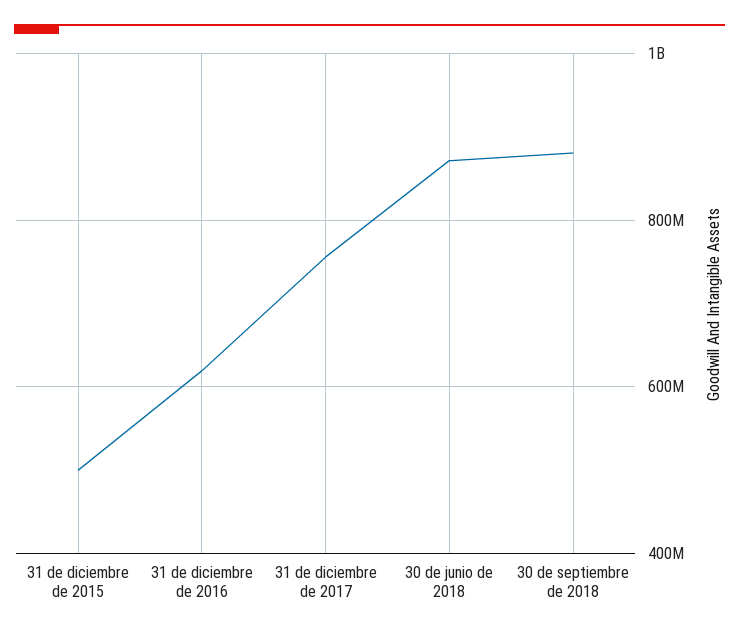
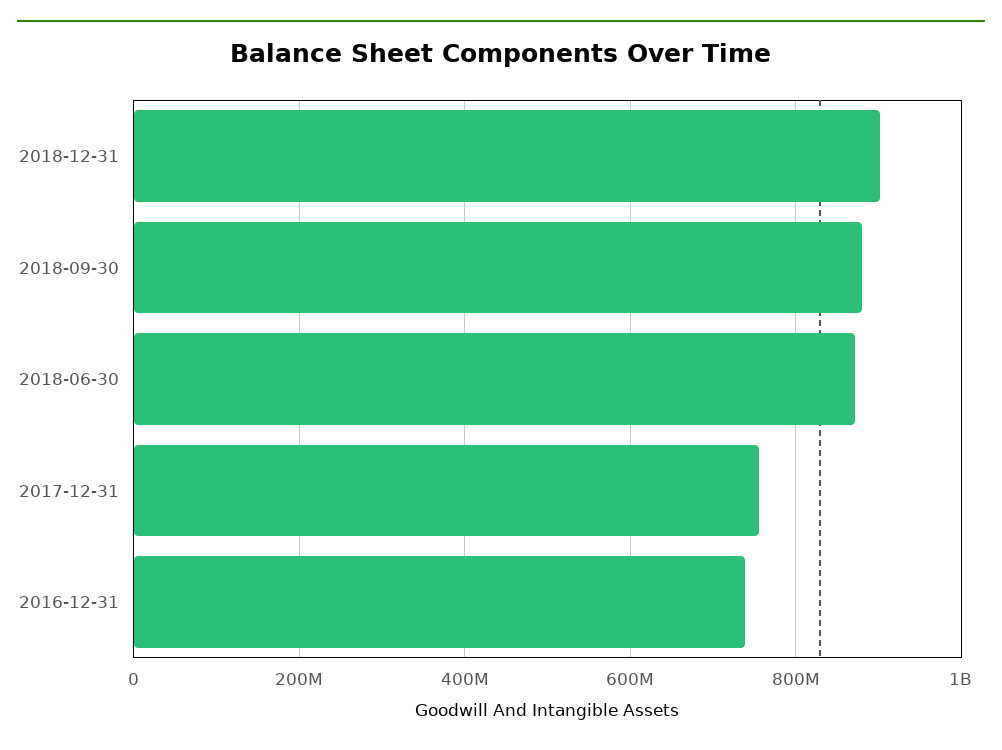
31 de diciembre de 2015: 500000000 -> none
31 de diciembre de 2016: 620000000 -> 740000000
2018-12-31: none -> 900000000

